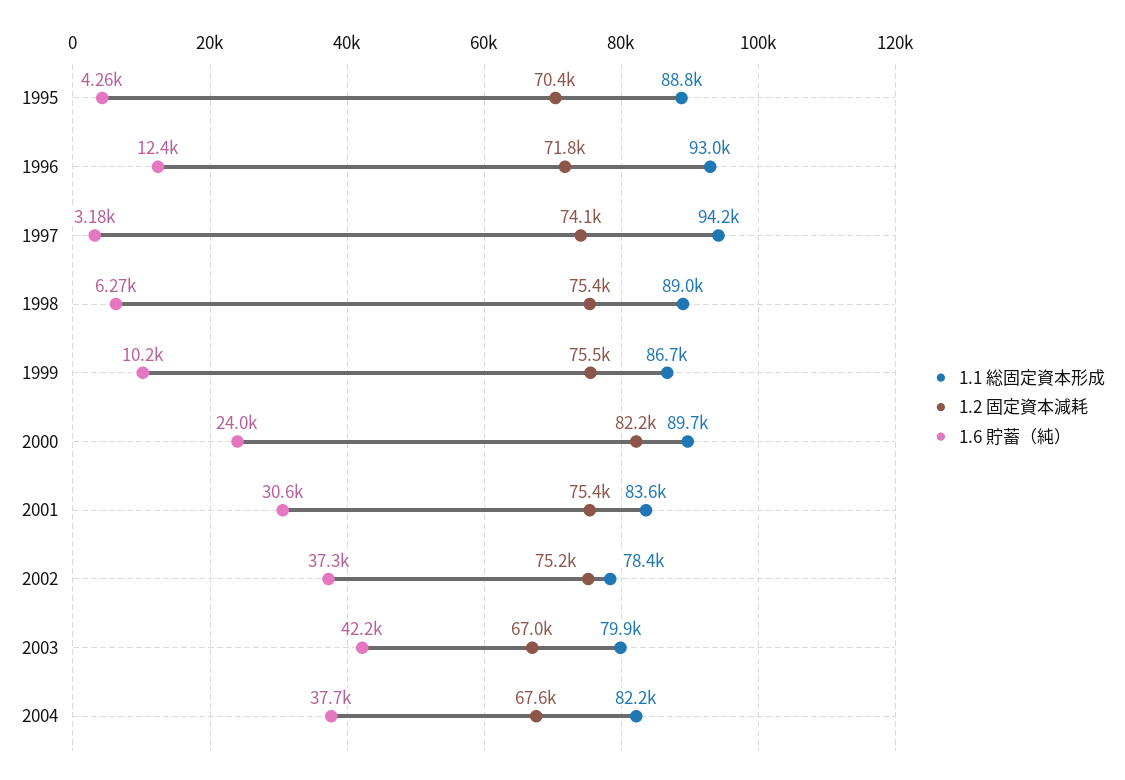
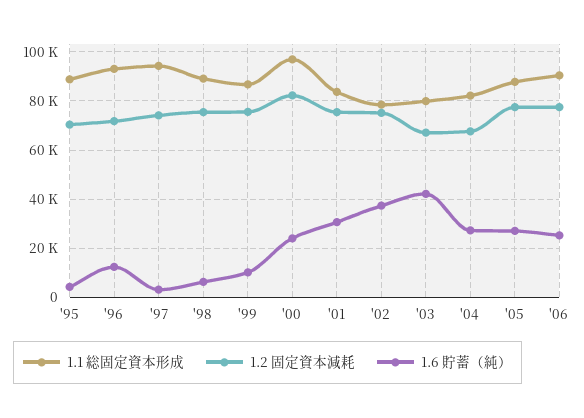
1.1 総固定資本形成, 2000: 89700 -> 97500
1.6 貯蓄（純）, 2004: 37700 -> 27500
1.1 総固定資本形成, '05: none -> 87500
1.2 固定資本減耗, '05: none -> 77500
1.6 貯蓄（純）, '05: none -> 27500
1.1 総固定資本形成, '06: none -> 90000
1.2 固定資本減耗, '06: none -> 77500
1.6 貯蓄（純）, '06: none -> 25000

